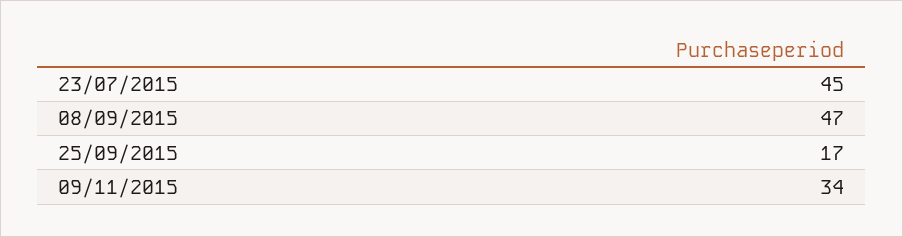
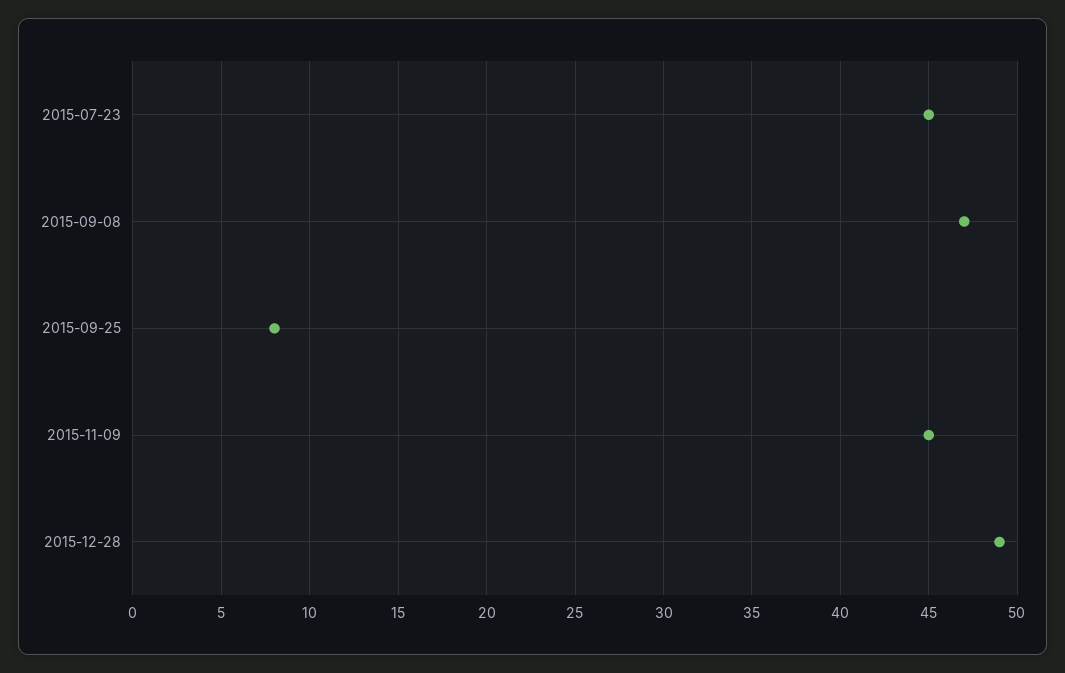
25/09/2015: 17 -> 8
09/11/2015: 34 -> 45
2015-12-28: none -> 49

